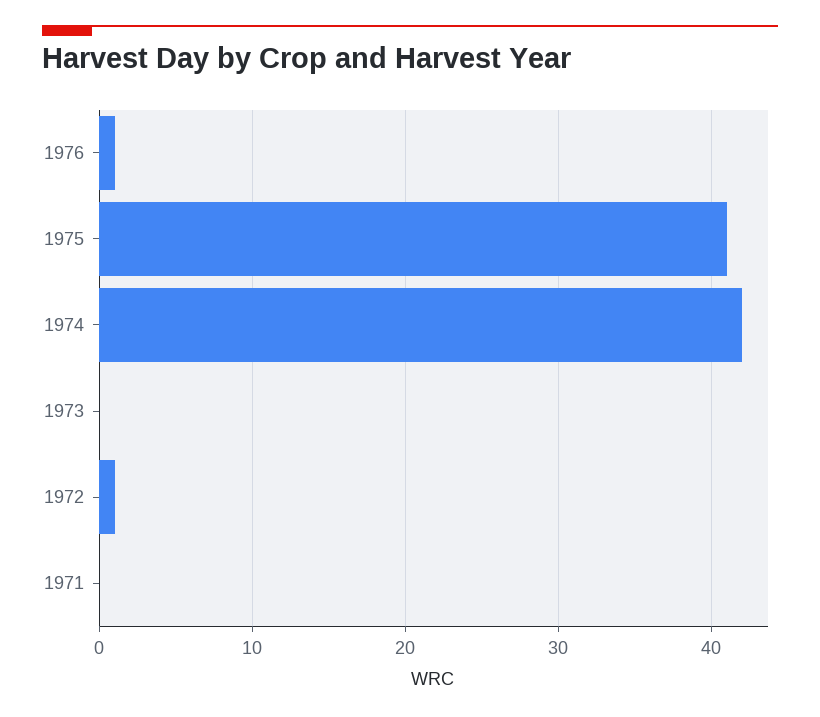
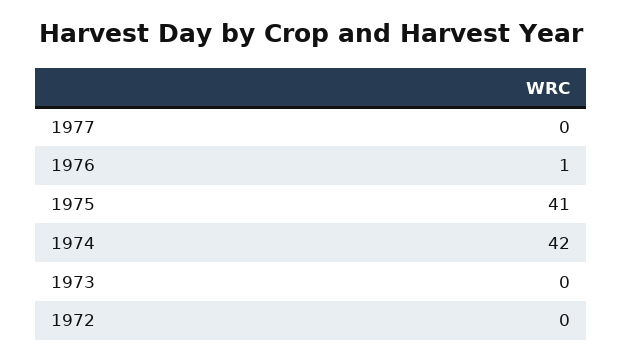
1972: 1 -> 0
1971: 0 -> none
1977: none -> 0

